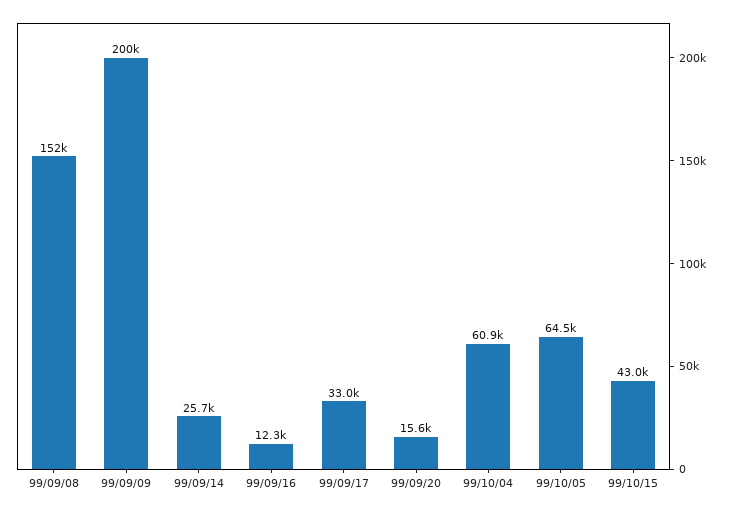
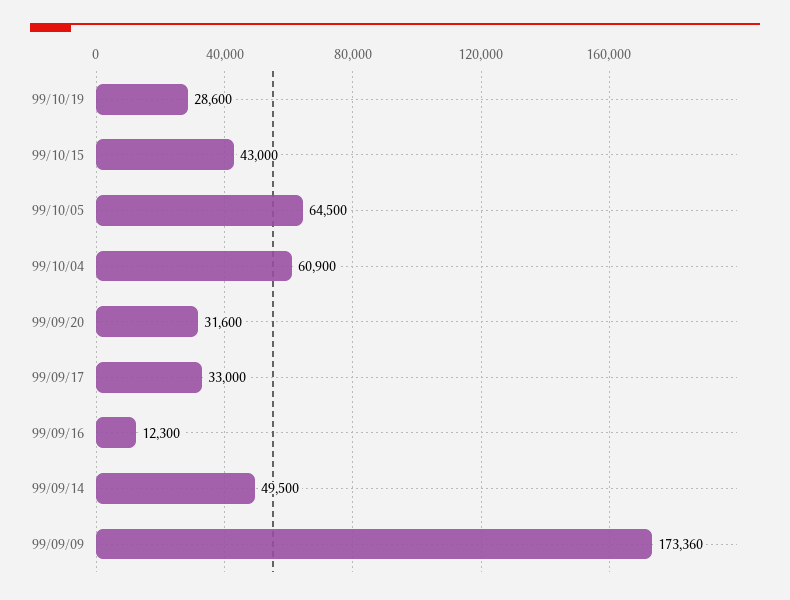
99/09/08: 152000 -> none
99/09/09: 200000 -> 173360
99/09/14: 25700 -> 49500
99/09/20: 15600 -> 31600
99/10/19: none -> 28600

